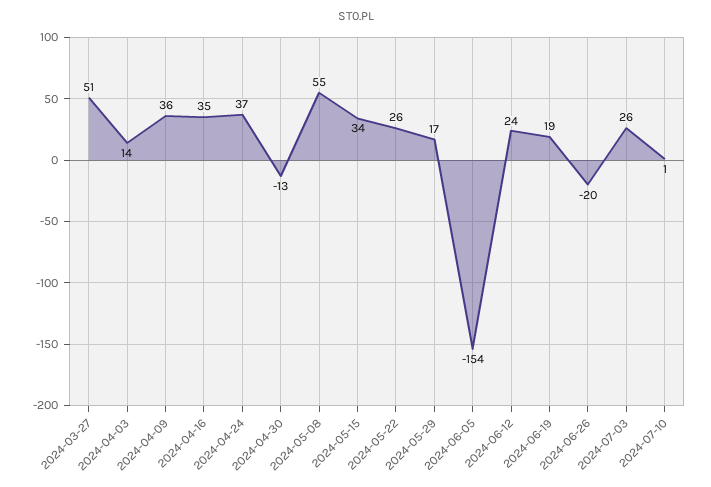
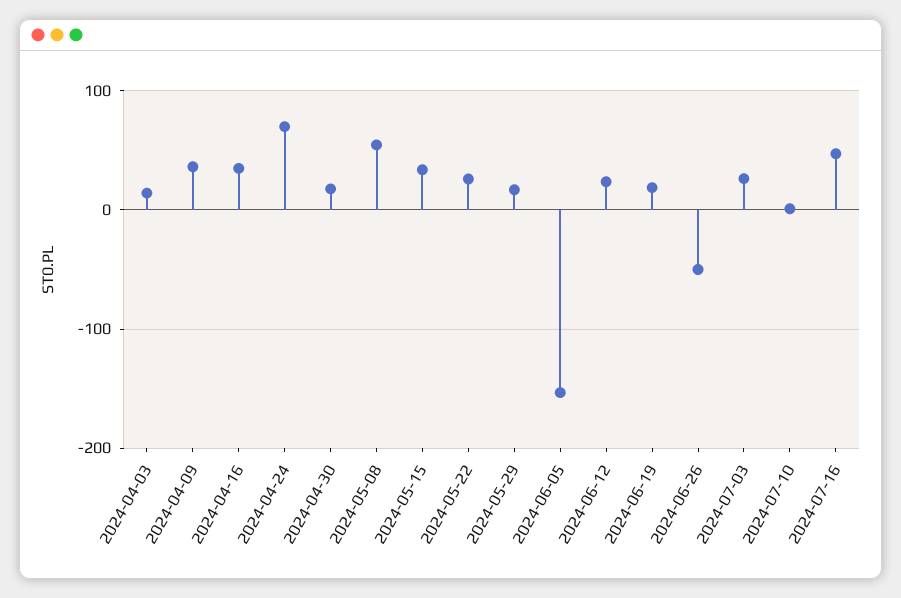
2024-03-27: 51 -> none
2024-04-24: 37 -> 70
2024-04-30: -13 -> 20
2024-06-26: -20 -> -50
2024-07-16: none -> 50

